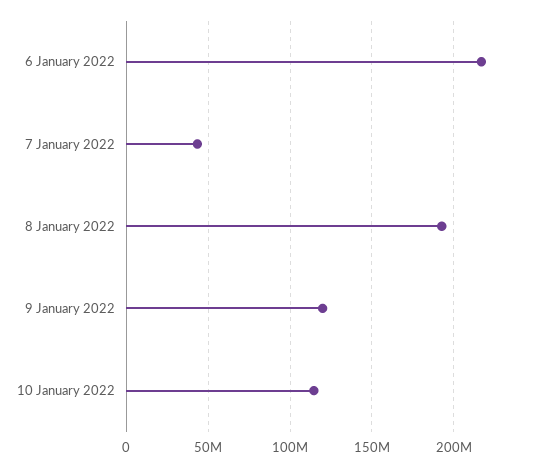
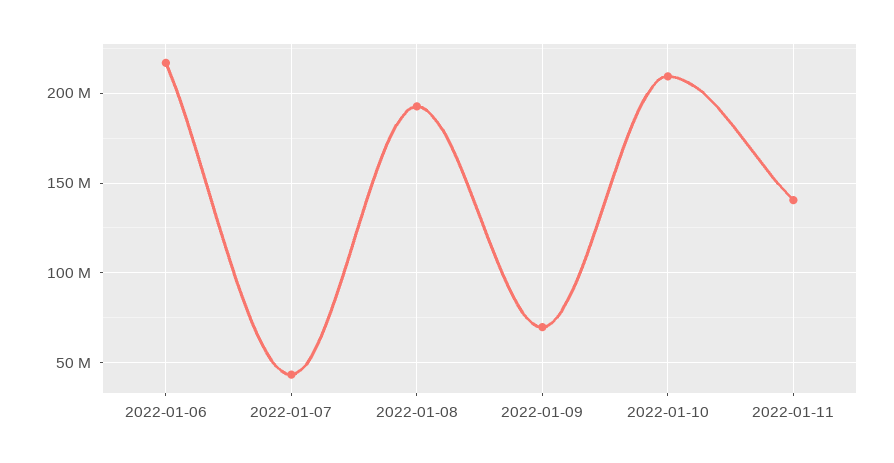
9 January 2022: 120000000 -> 70000000
10 January 2022: 115000000 -> 210000000
2022-01-11: none -> 140000000

